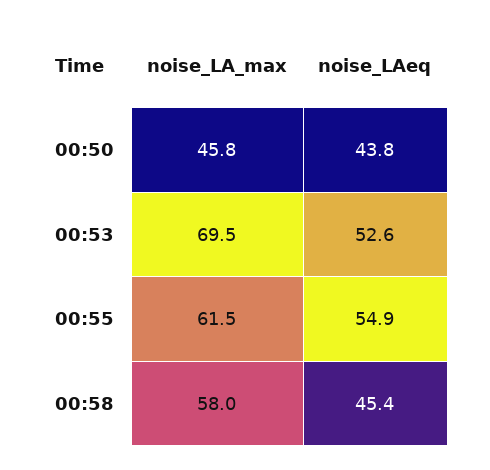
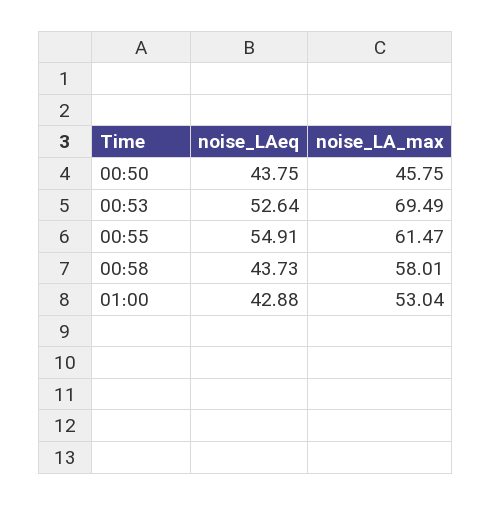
noise_LAeq, 00:58: 45.4 -> 43.73
noise_LAeq, 01:00: none -> 42.88
noise_LA_max, 01:00: none -> 53.04

